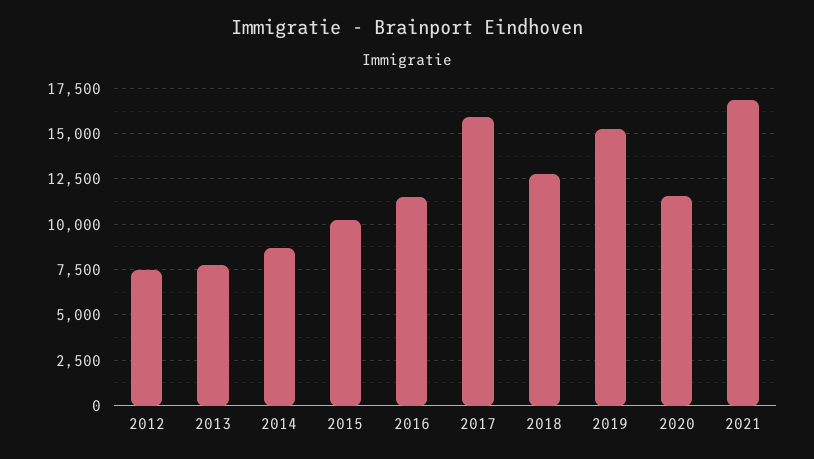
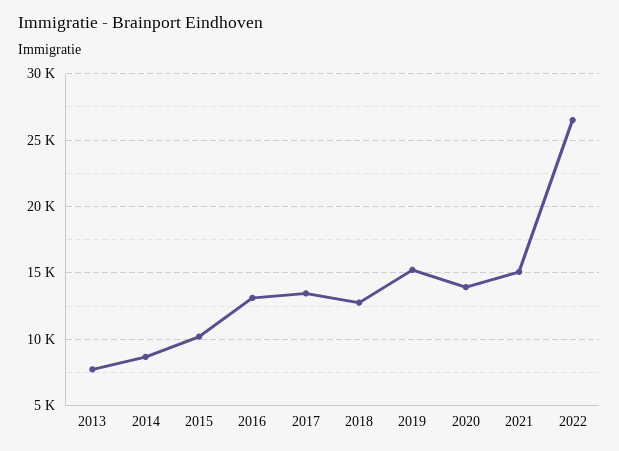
2012: 7500 -> none
2016: 11500 -> 13000
2017: 16000 -> 13500
2020: 11500 -> 14000
2021: 17000 -> 15000
2022: none -> 26500

